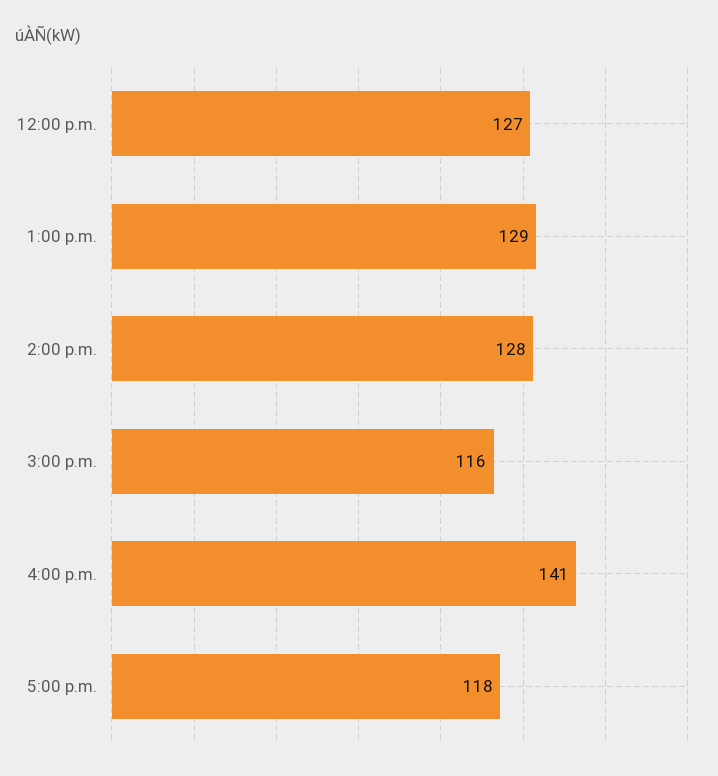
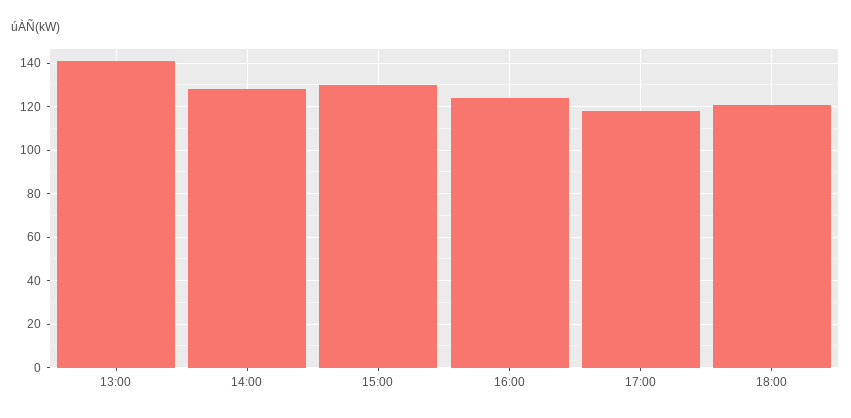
12:00 p.m.: 127 -> none
1:00 p.m.: 129 -> 140
3:00 p.m.: 116 -> 130
4:00 p.m.: 141 -> 125
18:00: none -> 120

